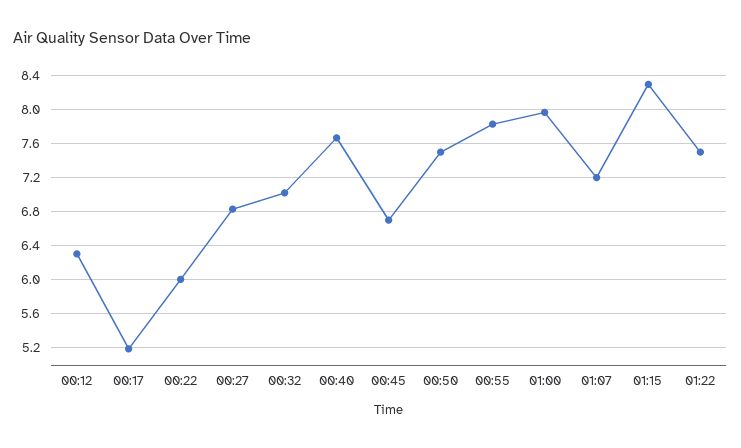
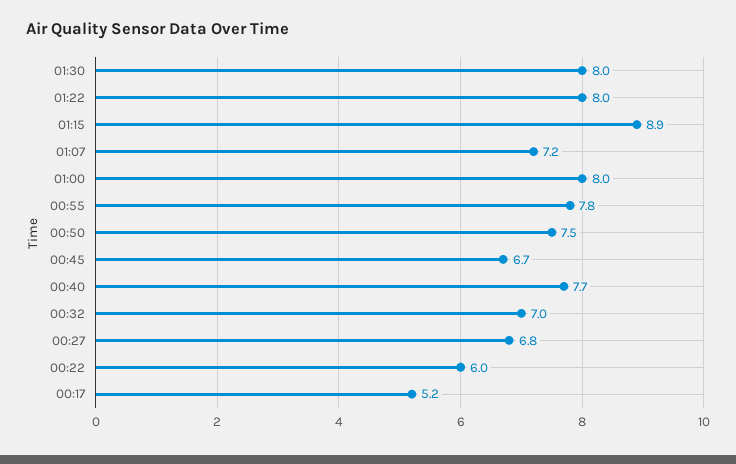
00:12: 6.3 -> none
01:15: 8.3 -> 8.9
01:22: 7.5 -> 8
01:30: none -> 8

